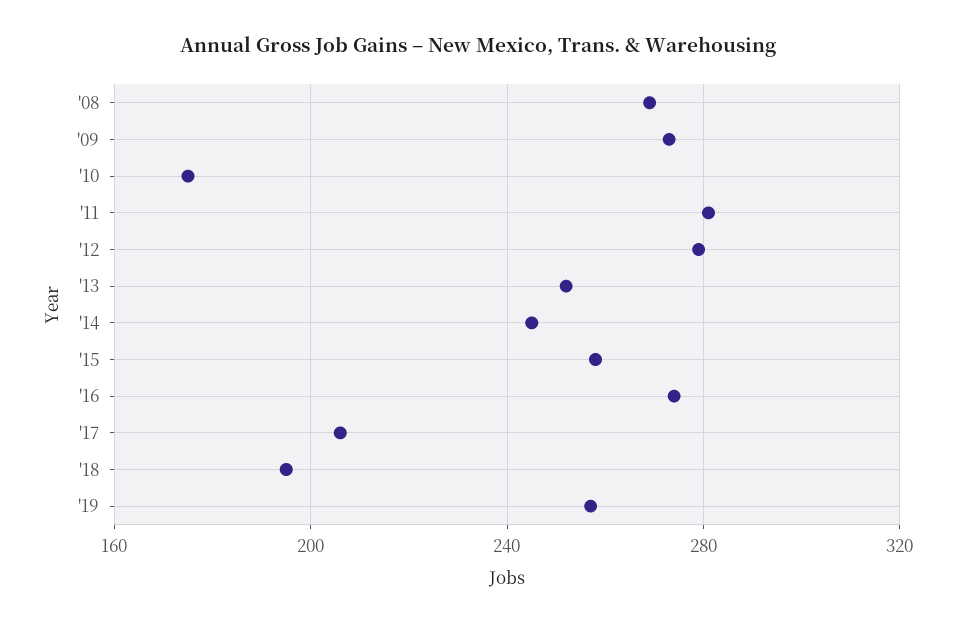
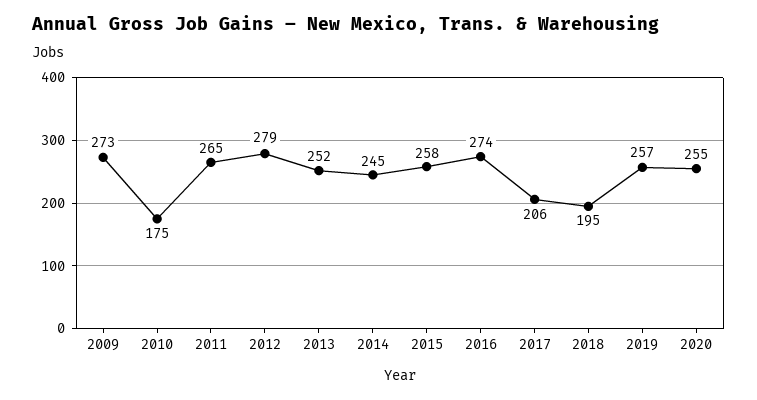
'08: 270 -> none
'11: 280 -> 265
2020: none -> 255

